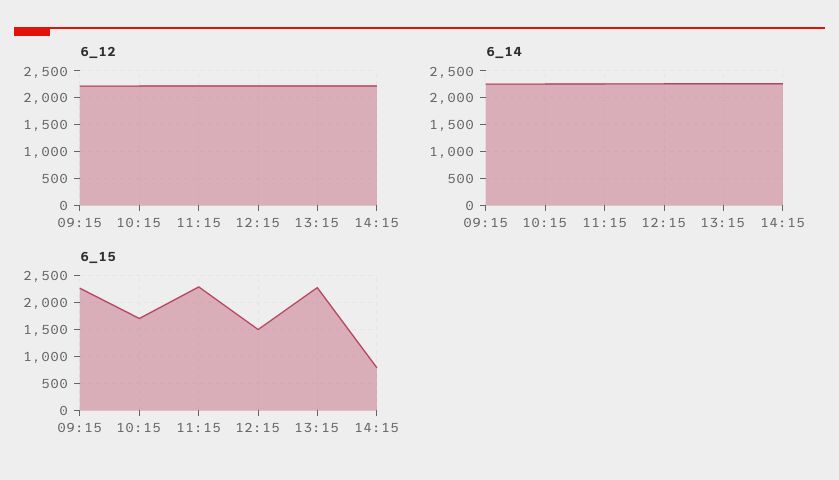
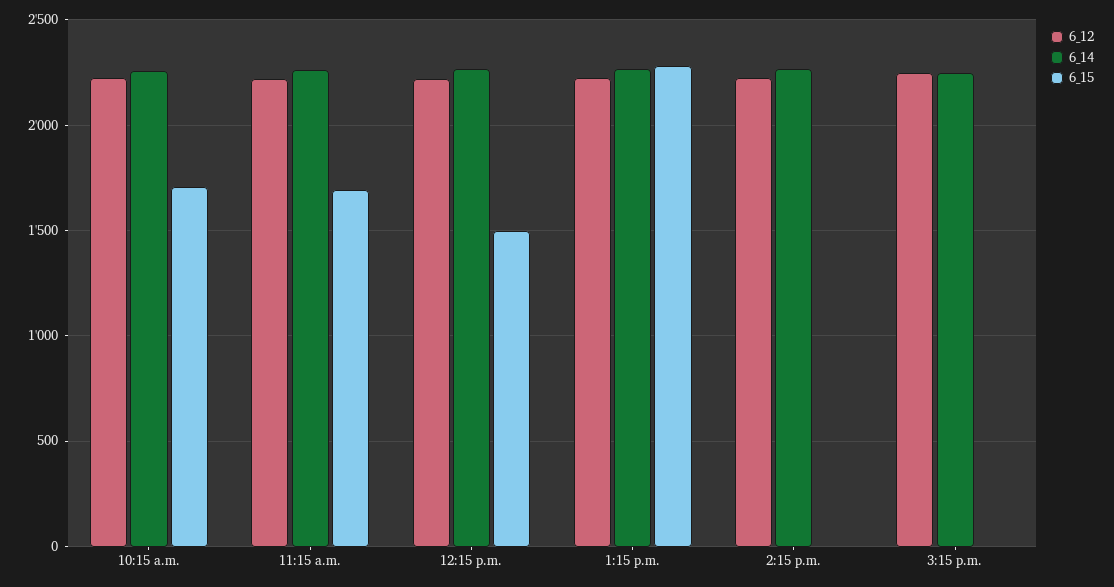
6_12, 09:15: 2250 -> none
6_14, 09:15: 2250 -> none
6_15, 09:15: 2250 -> none
6_15, 11:15: 2250 -> 1700
6_15, 14:15: 750 -> 0
6_12, 3:15 p.m.: none -> 2250
6_14, 3:15 p.m.: none -> 2250
6_15, 3:15 p.m.: none -> 0

